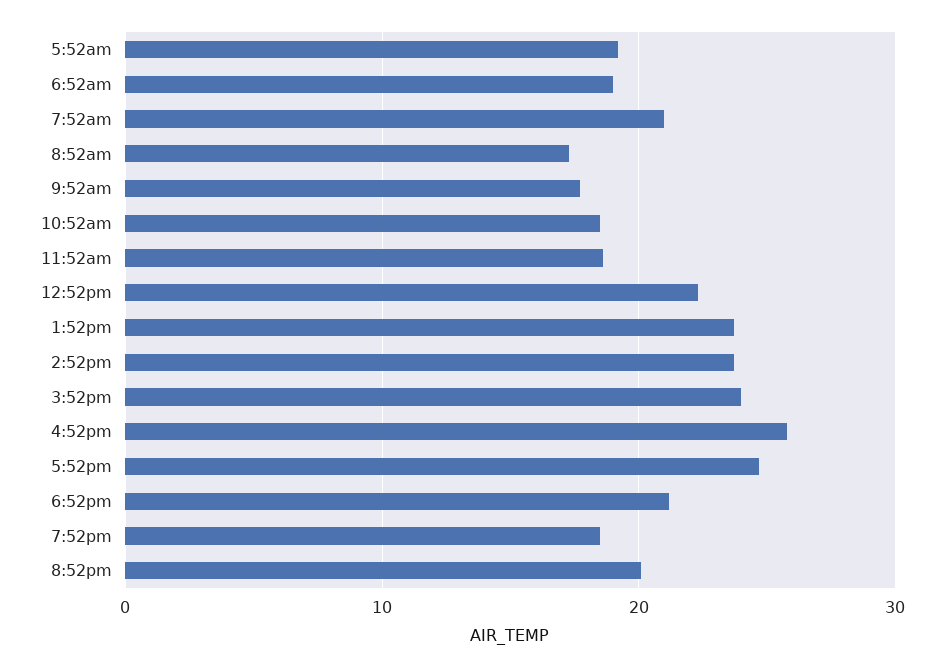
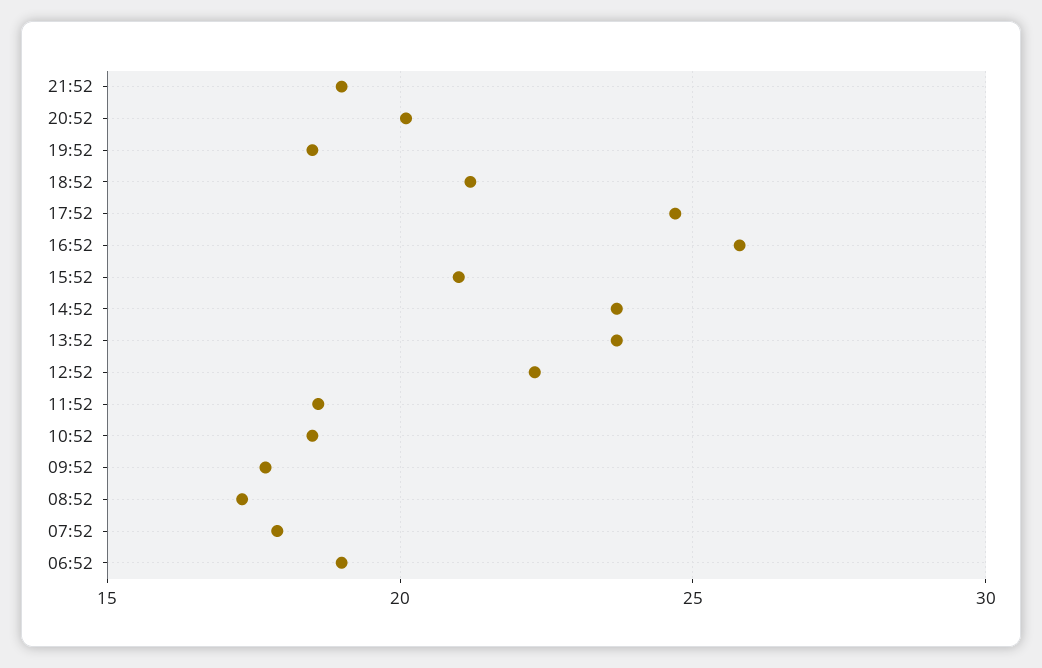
5:52am: 19 -> none
7:52am: 21 -> 18
3:52pm: 24 -> 21
21:52: none -> 19

